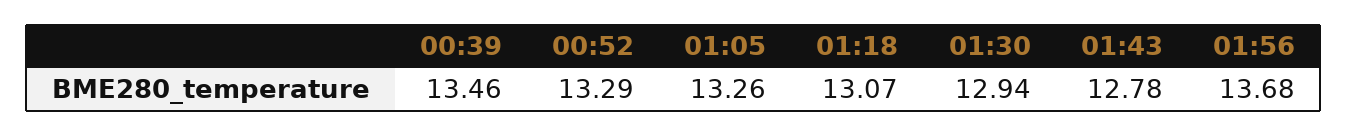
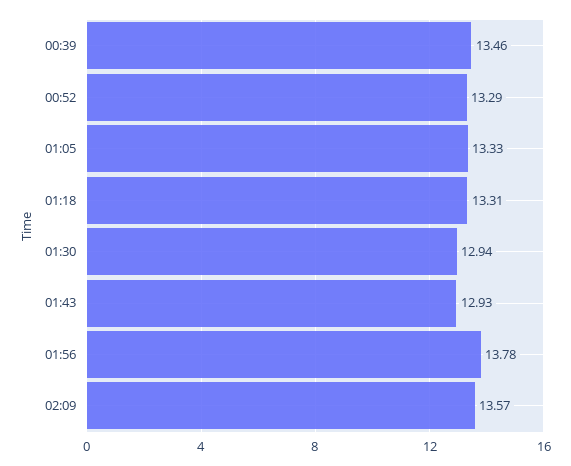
01:05: 13.26 -> 13.33
01:18: 13.07 -> 13.31
01:43: 12.78 -> 12.93
01:56: 13.68 -> 13.78
02:09: none -> 13.57

